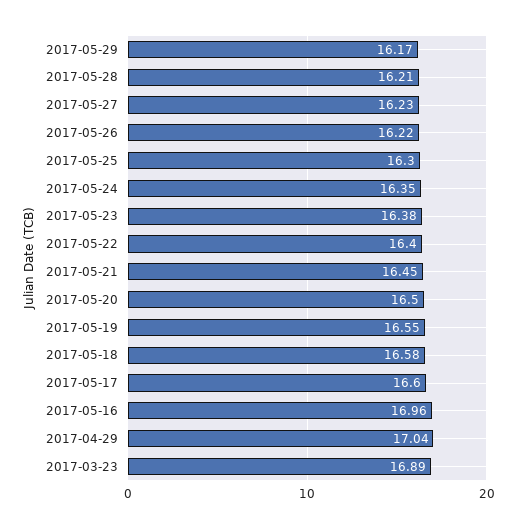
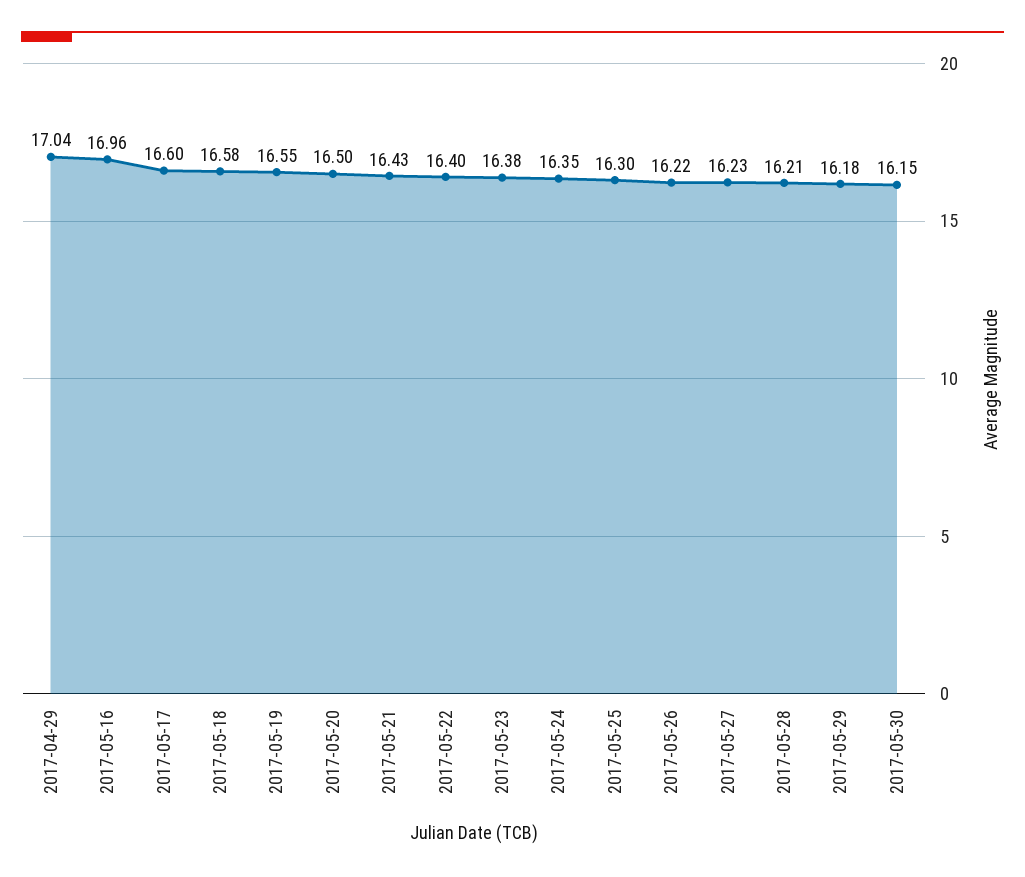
2017-05-29: 16.17 -> 16.18
2017-05-21: 16.45 -> 16.43
2017-03-23: 16.89 -> none
2017-05-30: none -> 16.15

